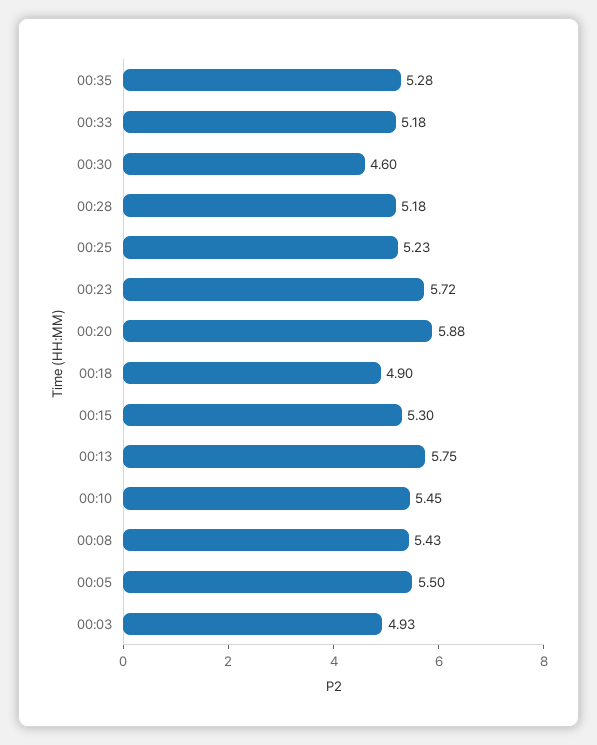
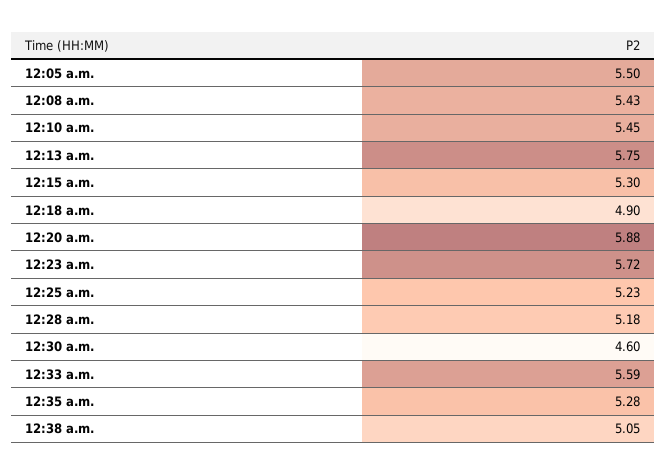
00:33: 5.18 -> 5.59
00:03: 4.93 -> none
12:38 a.m.: none -> 5.05

